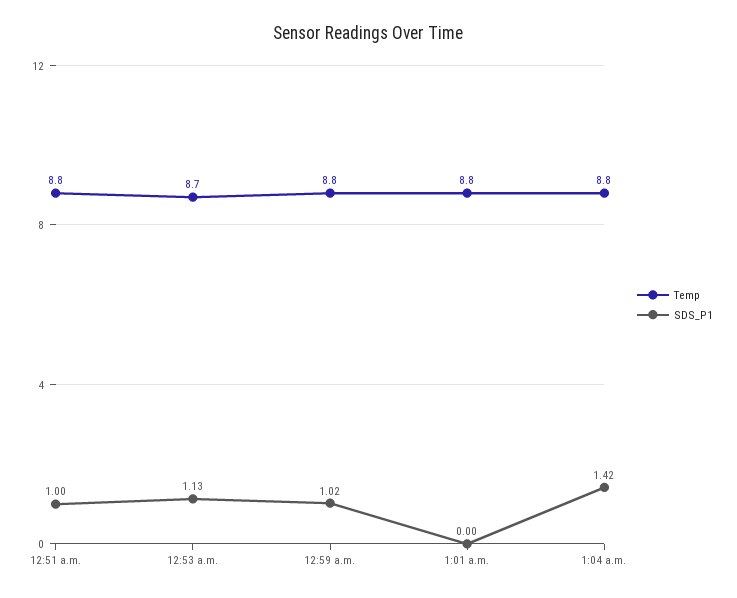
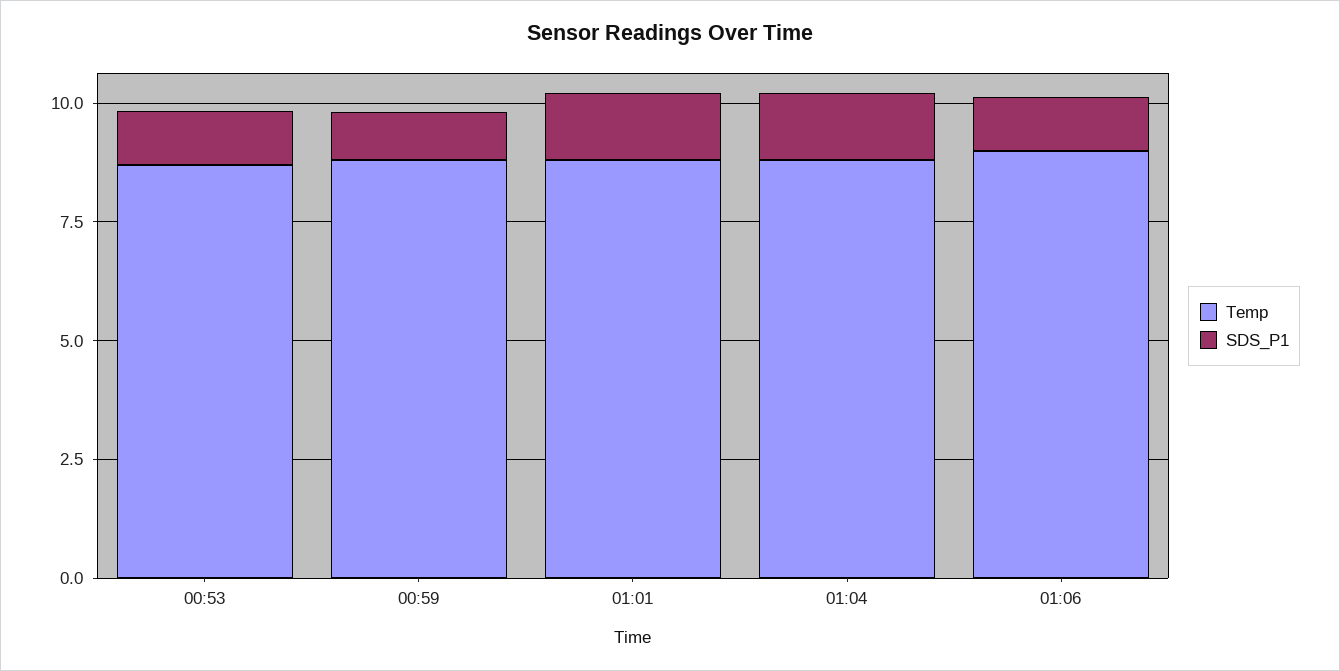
Temp, 12:51 a.m.: 8.8 -> none
SDS_P1, 12:51 a.m.: 1 -> none
SDS_P1, 1:01 a.m.: 0 -> 1.5
Temp, 01:06: none -> 9
SDS_P1, 01:06: none -> 1

